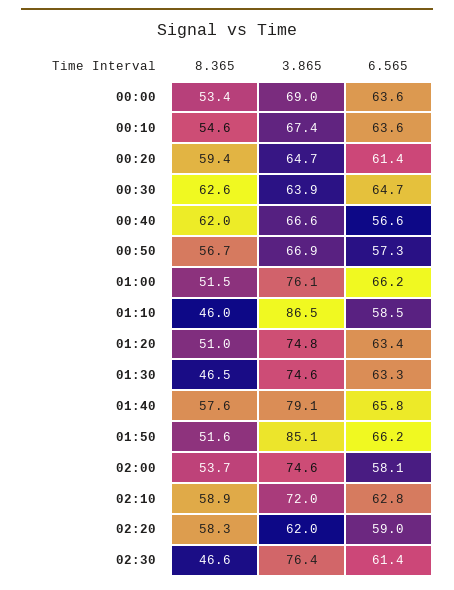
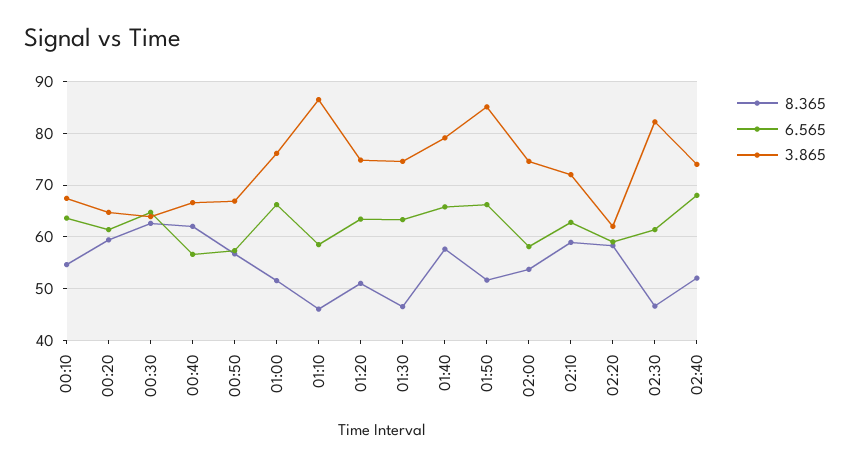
8.365, 00:00: 53.4 -> none
3.865, 00:00: 69 -> none
6.565, 00:00: 63.6 -> none
3.865, 02:30: 76.4 -> 82
8.365, 02:40: none -> 52
6.565, 02:40: none -> 68
3.865, 02:40: none -> 74

